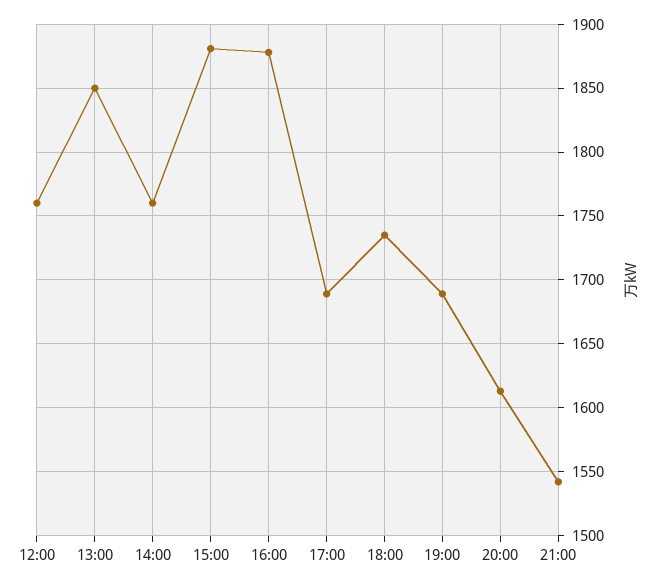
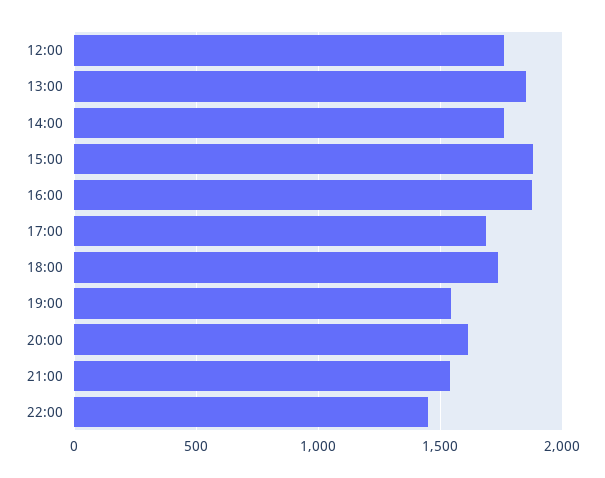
19:00: 1690 -> 1550
22:00: none -> 1450

